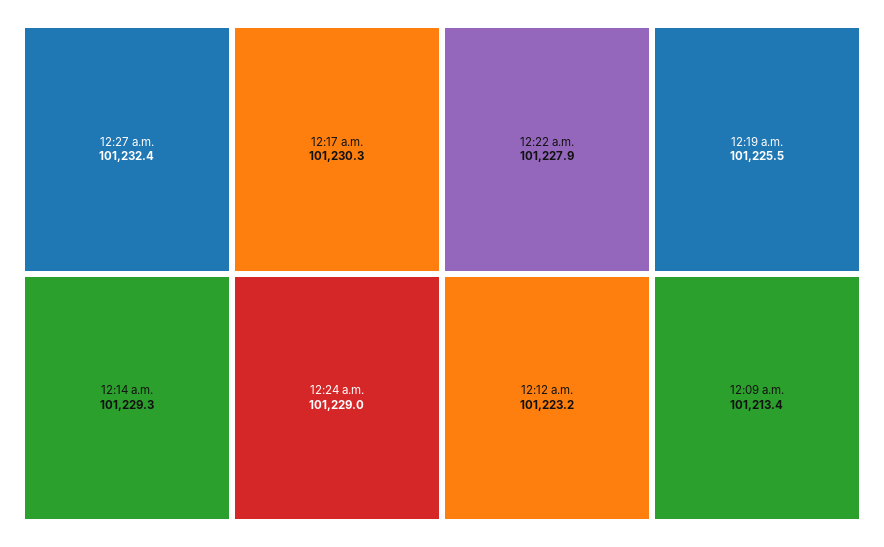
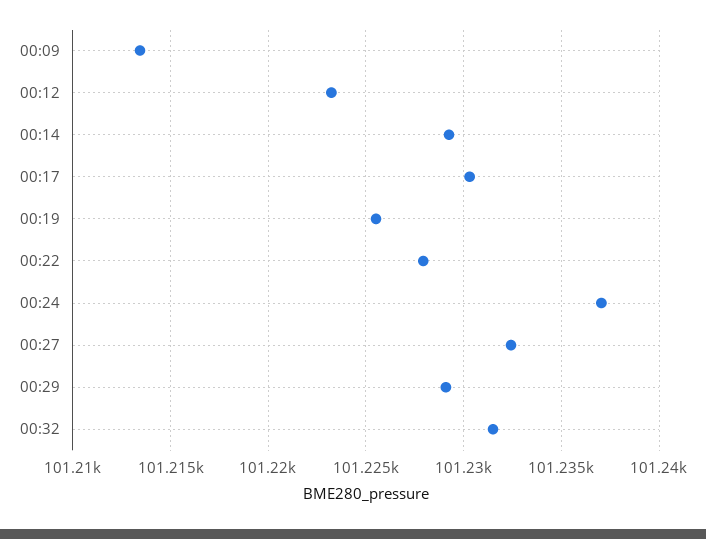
12:24 a.m.: 101229 -> 101237
00:29: none -> 101229
00:32: none -> 101231.5

